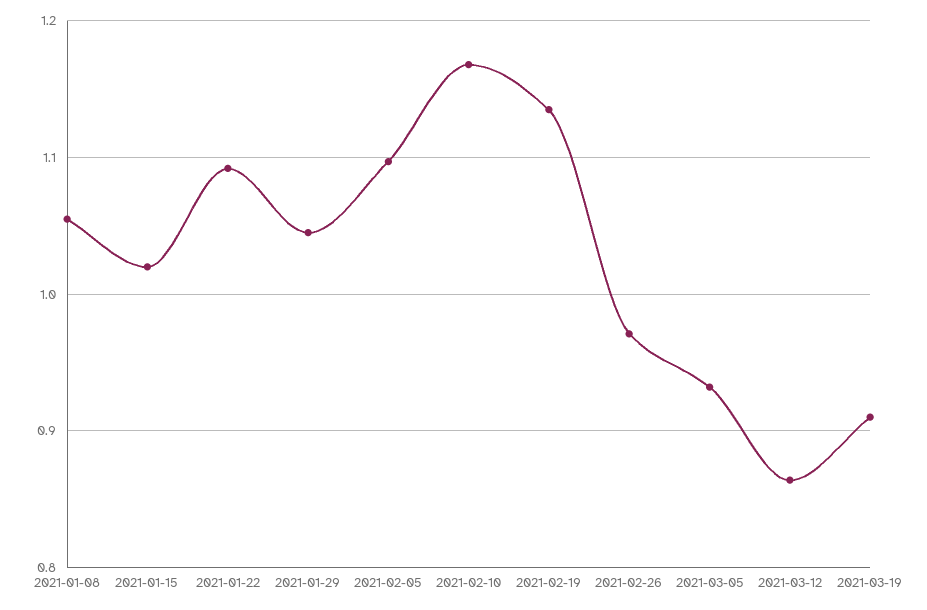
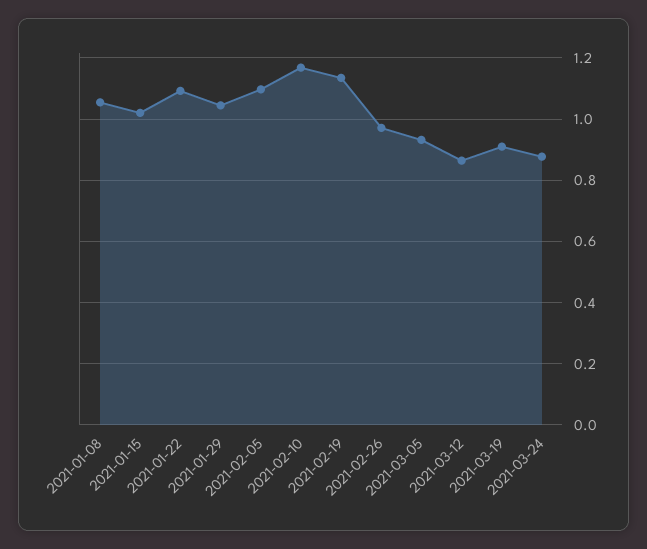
2021-03-24: none -> 0.88

